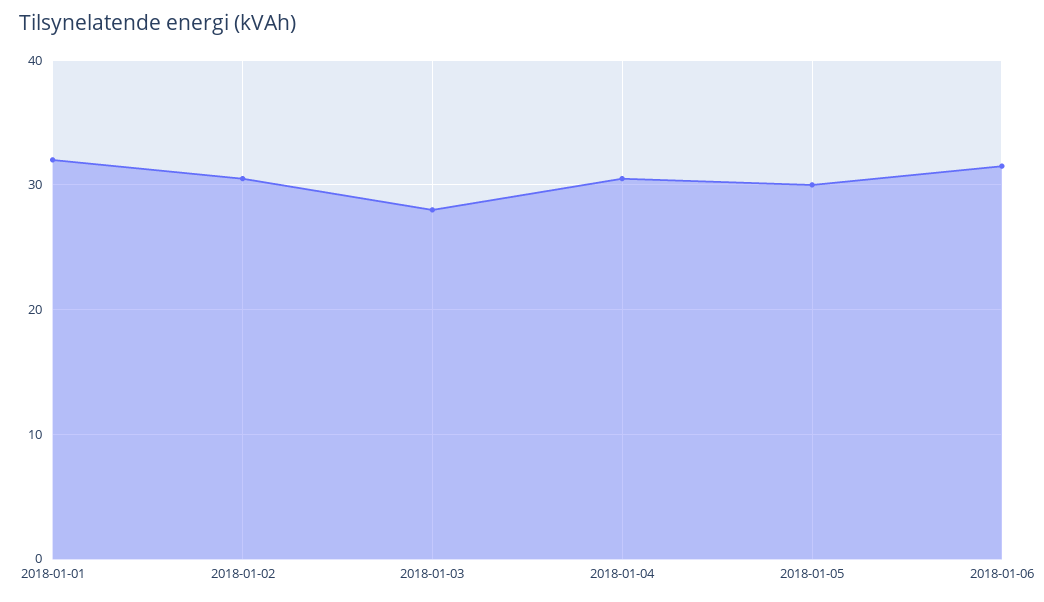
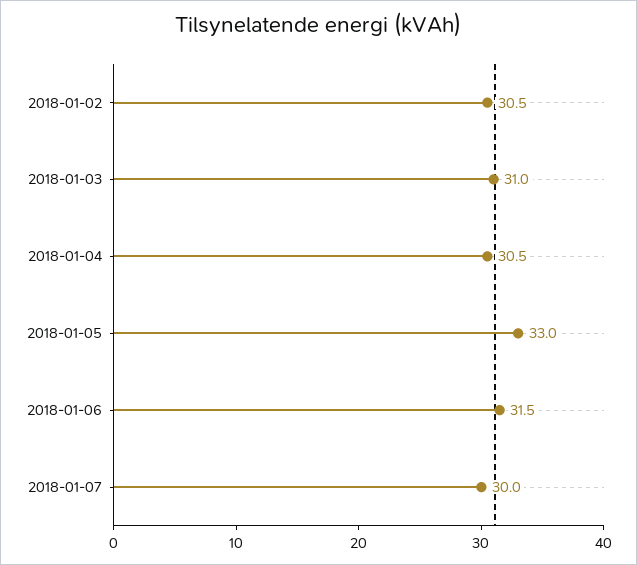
2018-01-01: 32 -> none
2018-01-03: 28 -> 31
2018-01-05: 30 -> 33
2018-01-07: none -> 30

